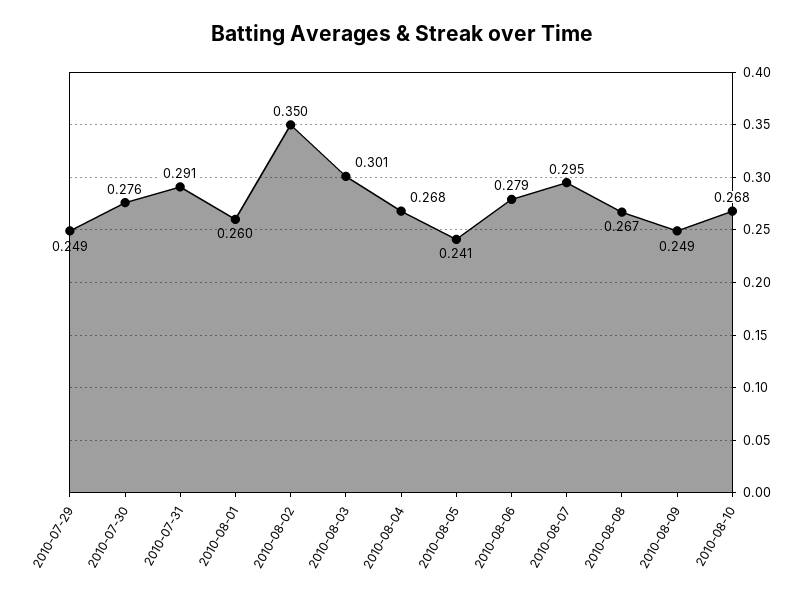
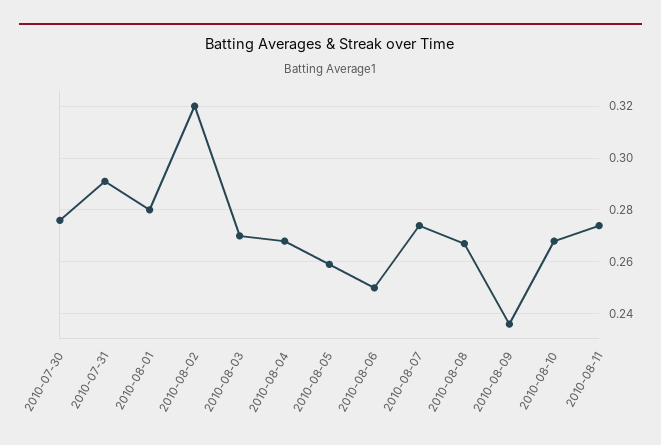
2010-07-29: 0.249 -> none
2010-08-01: 0.26 -> 0.28
2010-08-02: 0.35 -> 0.32
2010-08-03: 0.301 -> 0.27
2010-08-05: 0.241 -> 0.26
2010-08-06: 0.279 -> 0.25
2010-08-07: 0.295 -> 0.275
2010-08-09: 0.249 -> 0.235
2010-08-11: none -> 0.275

